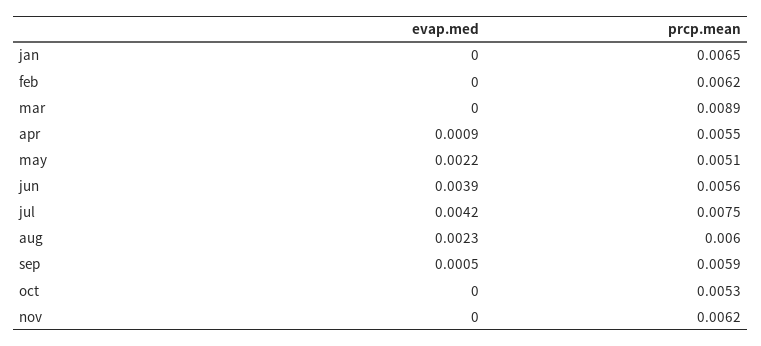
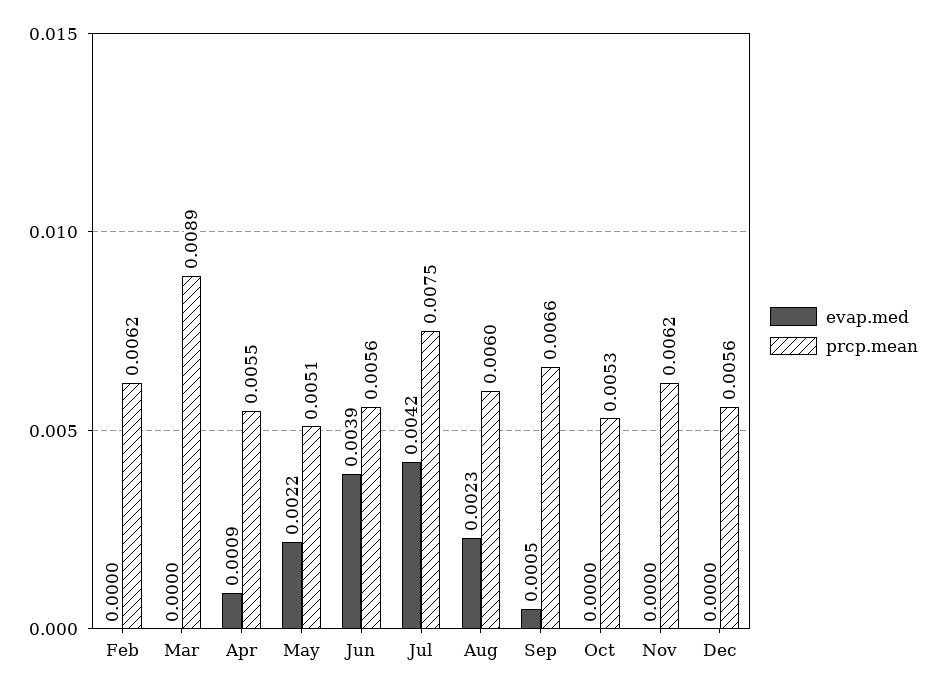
evap.med, jan: 0 -> none
prcp.mean, jan: 0.0065 -> none
prcp.mean, sep: 0.0059 -> 0.0066
evap.med, Dec: none -> 0
prcp.mean, Dec: none -> 0.0056

